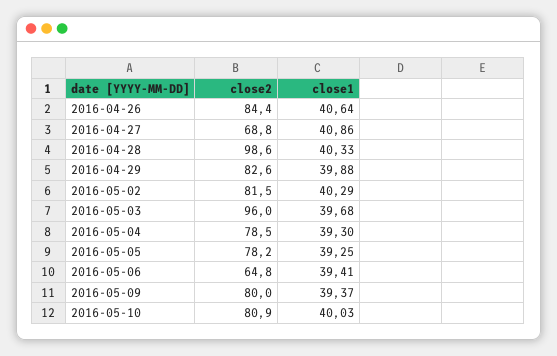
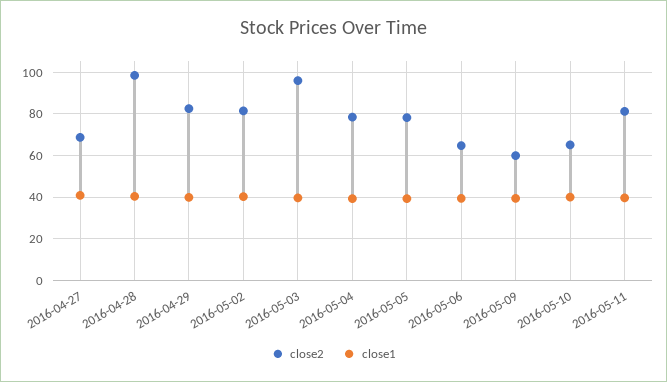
close2, 2016-04-26: 84.4 -> none
close1, 2016-04-26: 40.64 -> none
close2, 2016-05-09: 80 -> 60
close2, 2016-05-10: 80.9 -> 65
close2, 2016-05-11: none -> 80
close1, 2016-05-11: none -> 40

